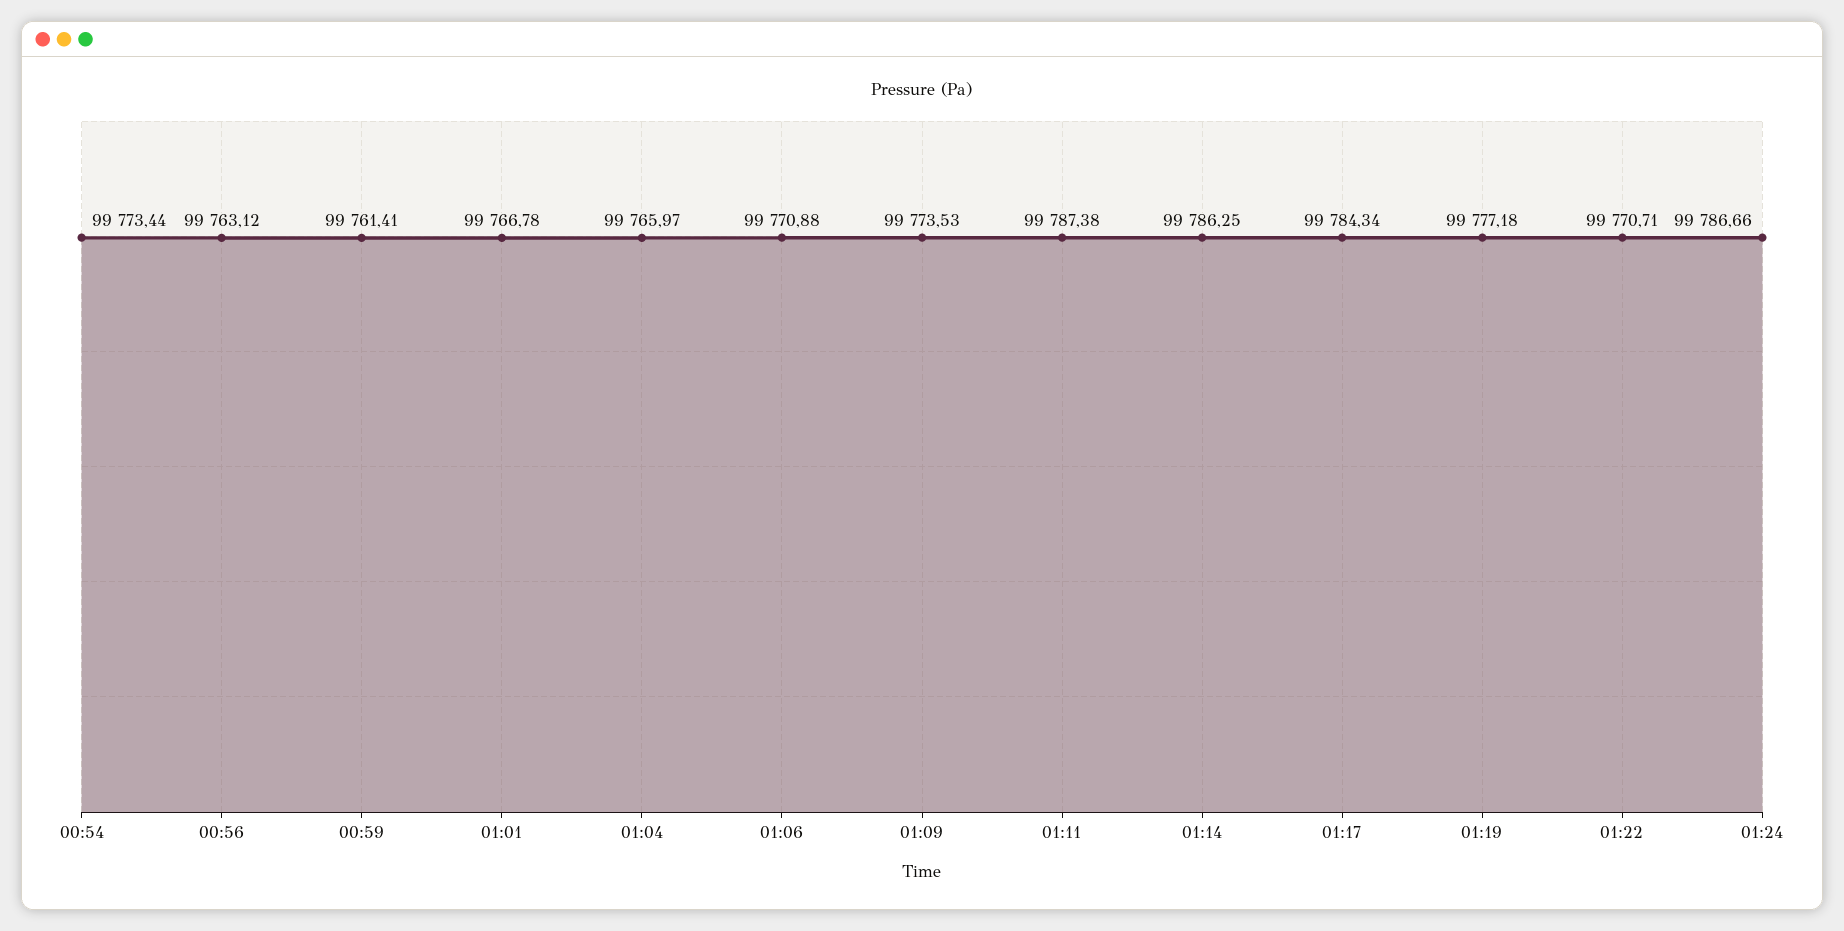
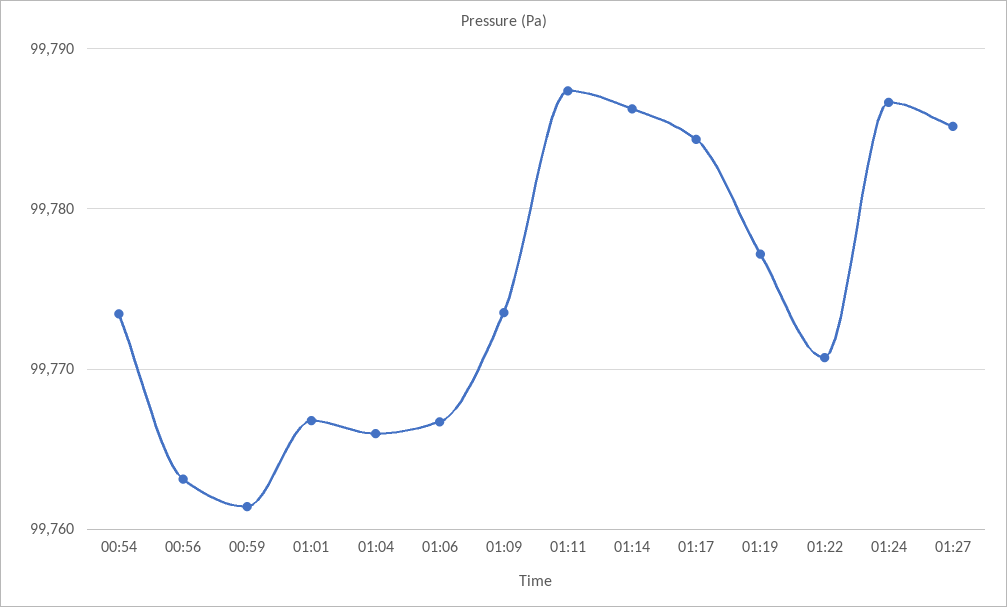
01:06: 99770.88 -> 99767
01:27: none -> 99785

